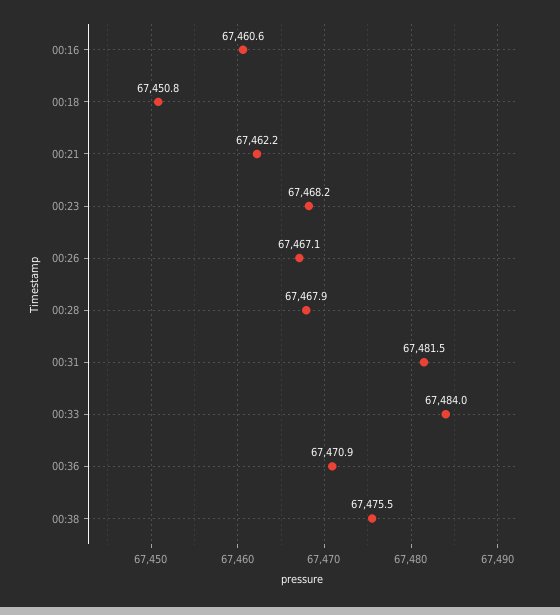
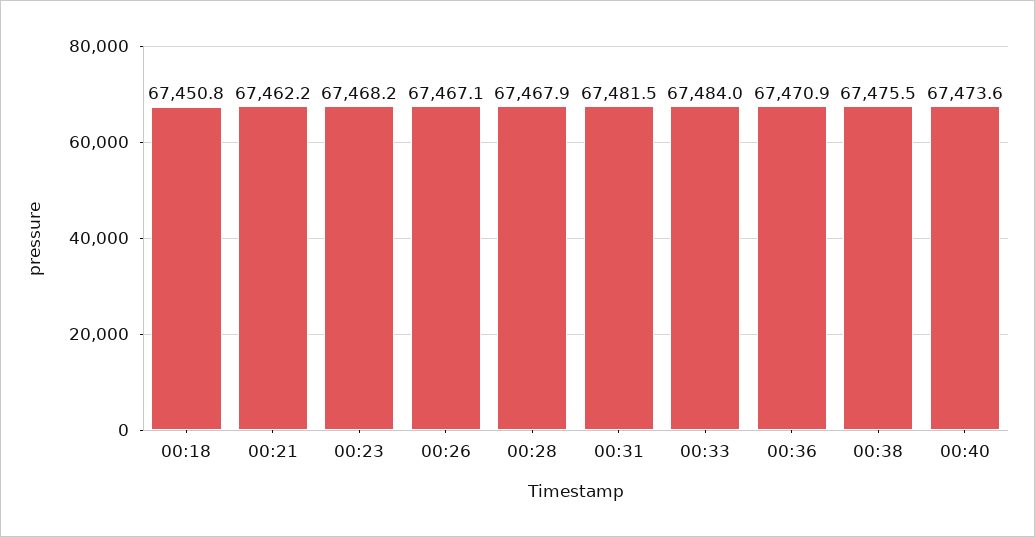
00:16: 67460.6 -> none
00:40: none -> 67473.6

